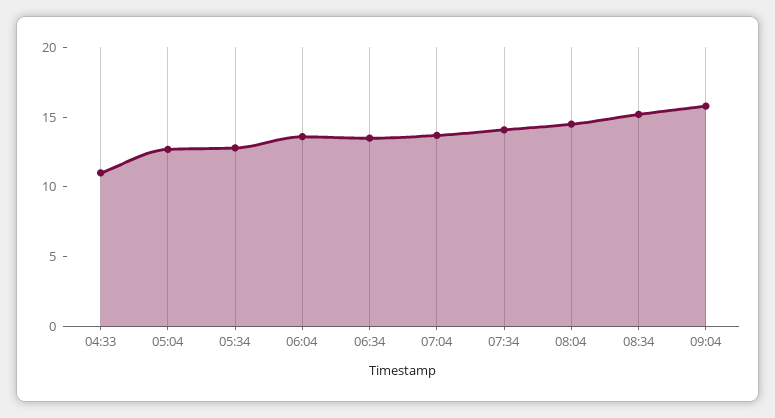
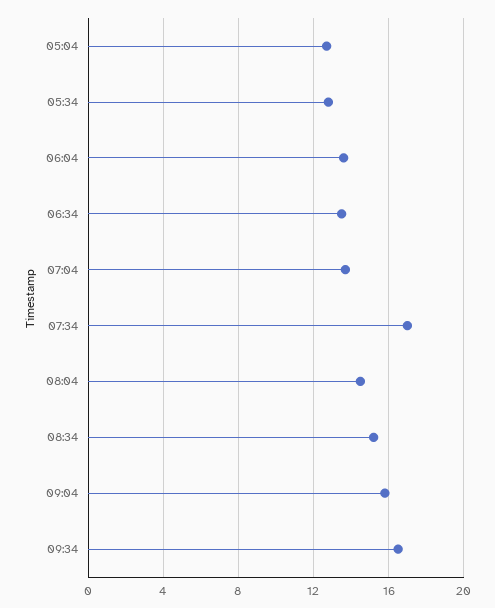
04:33: 11 -> none
07:34: 14 -> 17
09:34: none -> 16.5

